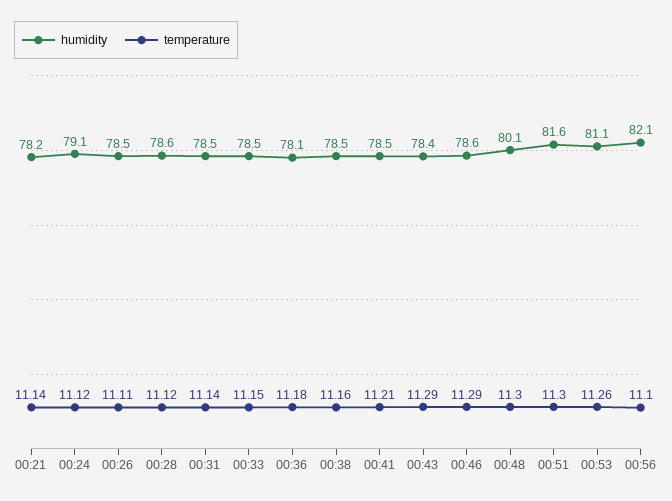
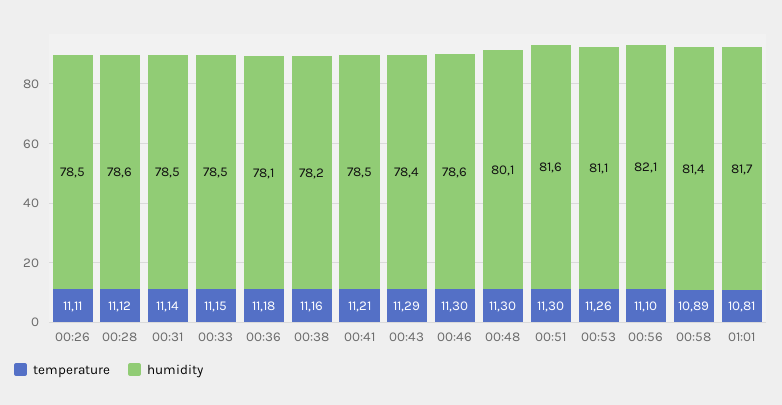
humidity, 00:21: 78.2 -> none
temperature, 00:21: 11.14 -> none
humidity, 00:24: 79.1 -> none
temperature, 00:24: 11.12 -> none
humidity, 00:38: 78.5 -> 78.2
temperature, 00:46: 11.29 -> 11.3
temperature, 00:58: none -> 10.89
humidity, 00:58: none -> 81.4
temperature, 01:01: none -> 10.81
humidity, 01:01: none -> 81.7

